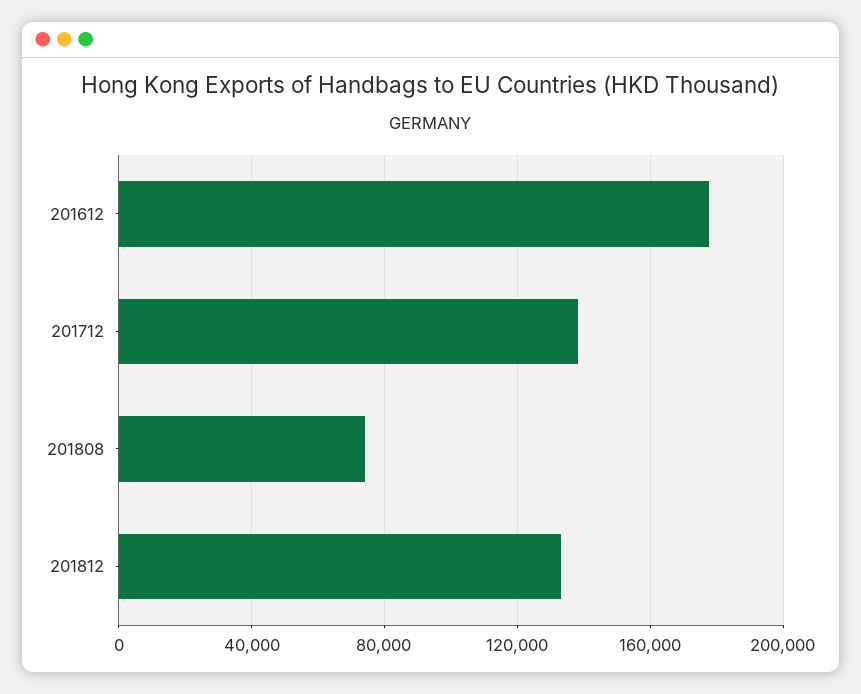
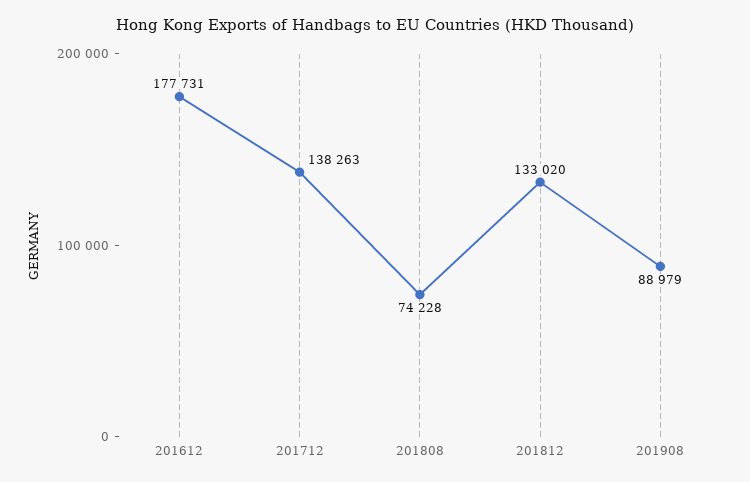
201908: none -> 88979

